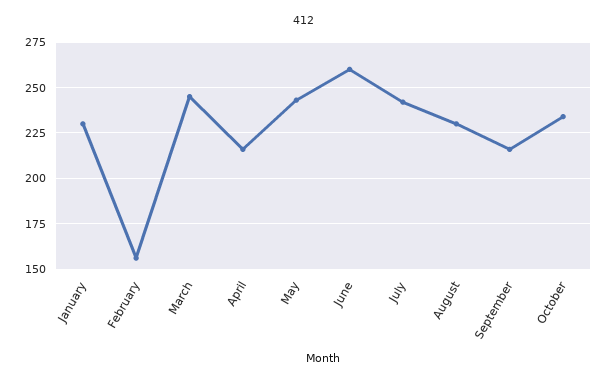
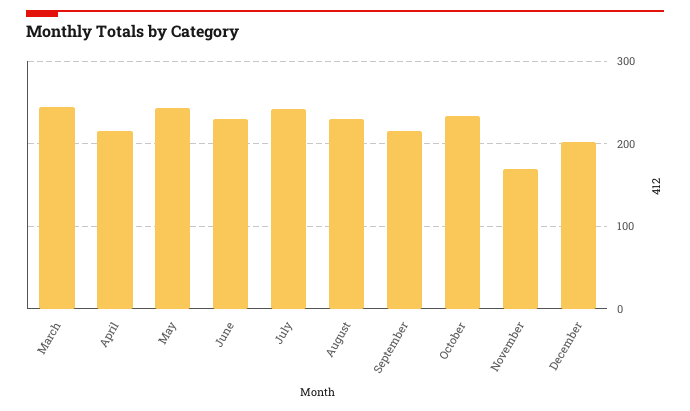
January: 230 -> none
February: 155 -> none
June: 260 -> 230
November: none -> 170
December: none -> 200

